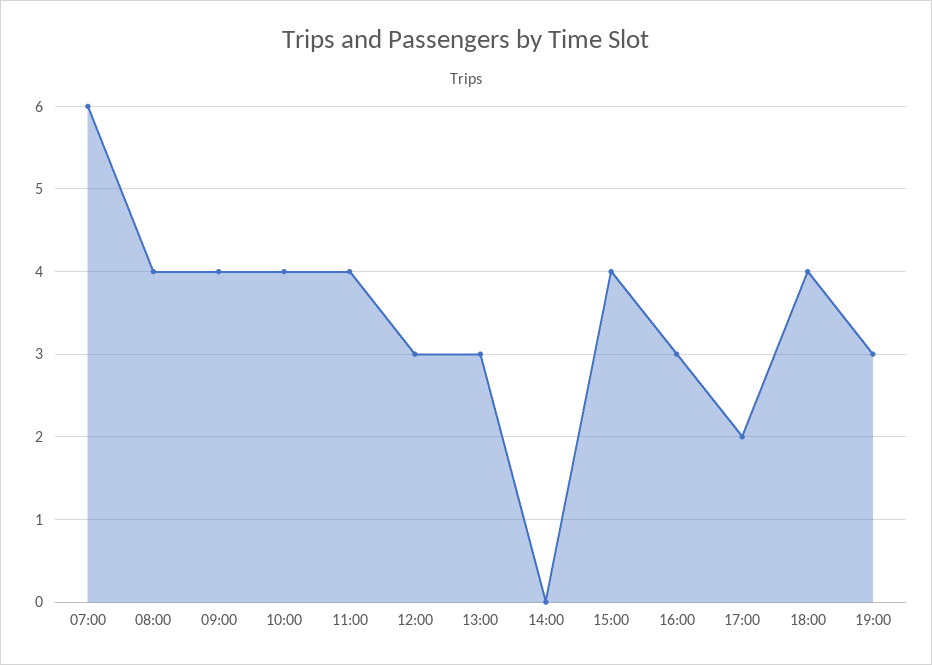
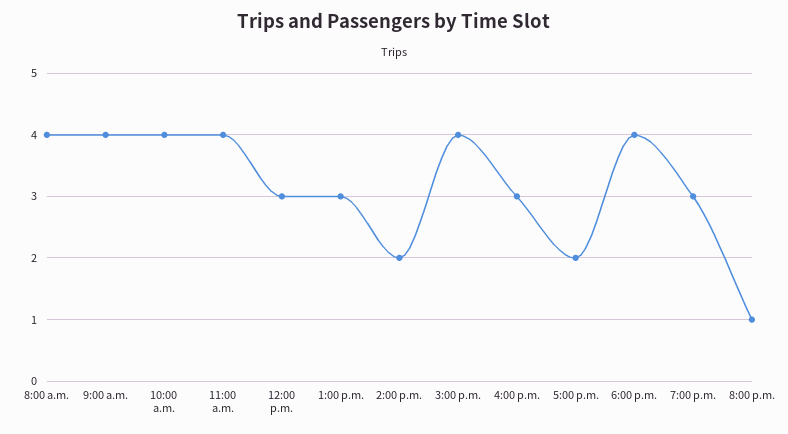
07:00: 6 -> none
14:00: 0 -> 2
8:00 p.m.: none -> 1

